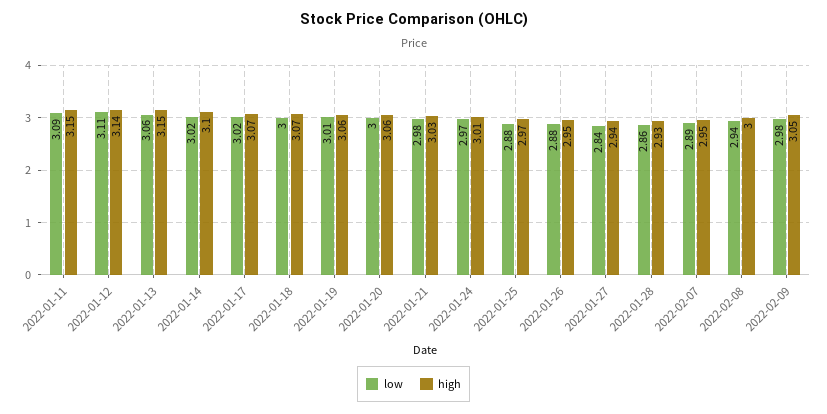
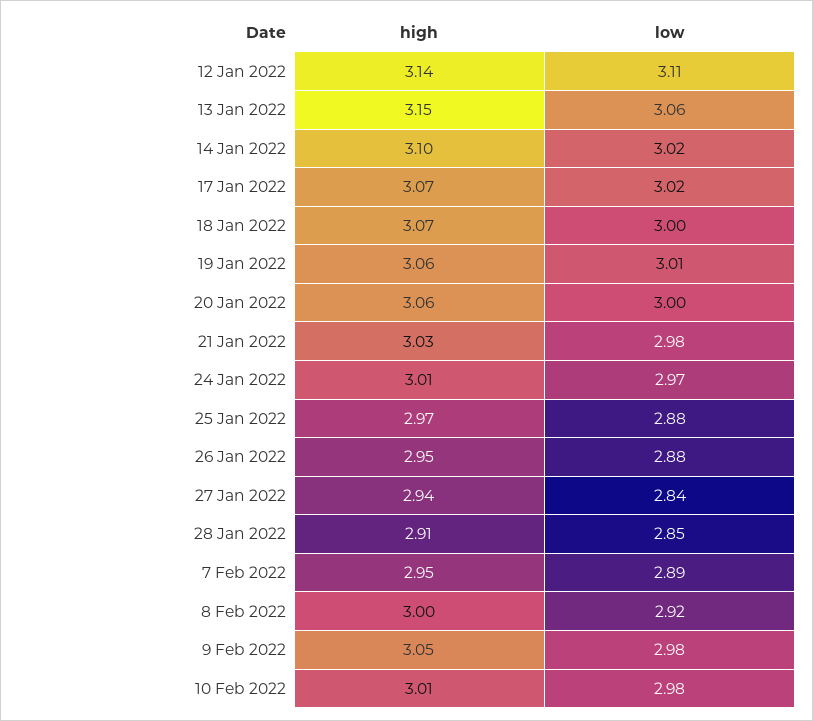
low, 2022-01-11: 3.09 -> none
high, 2022-01-11: 3.15 -> none
low, 2022-01-28: 2.86 -> 2.85
high, 2022-01-28: 2.93 -> 2.91
low, 2022-02-08: 2.94 -> 2.92
high, 10 Feb 2022: none -> 3.01
low, 10 Feb 2022: none -> 2.98

